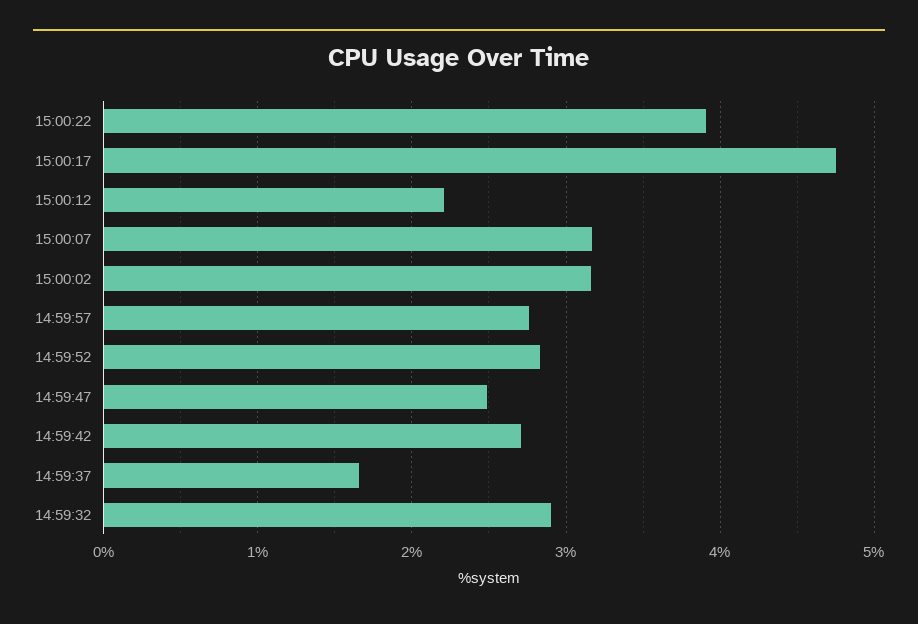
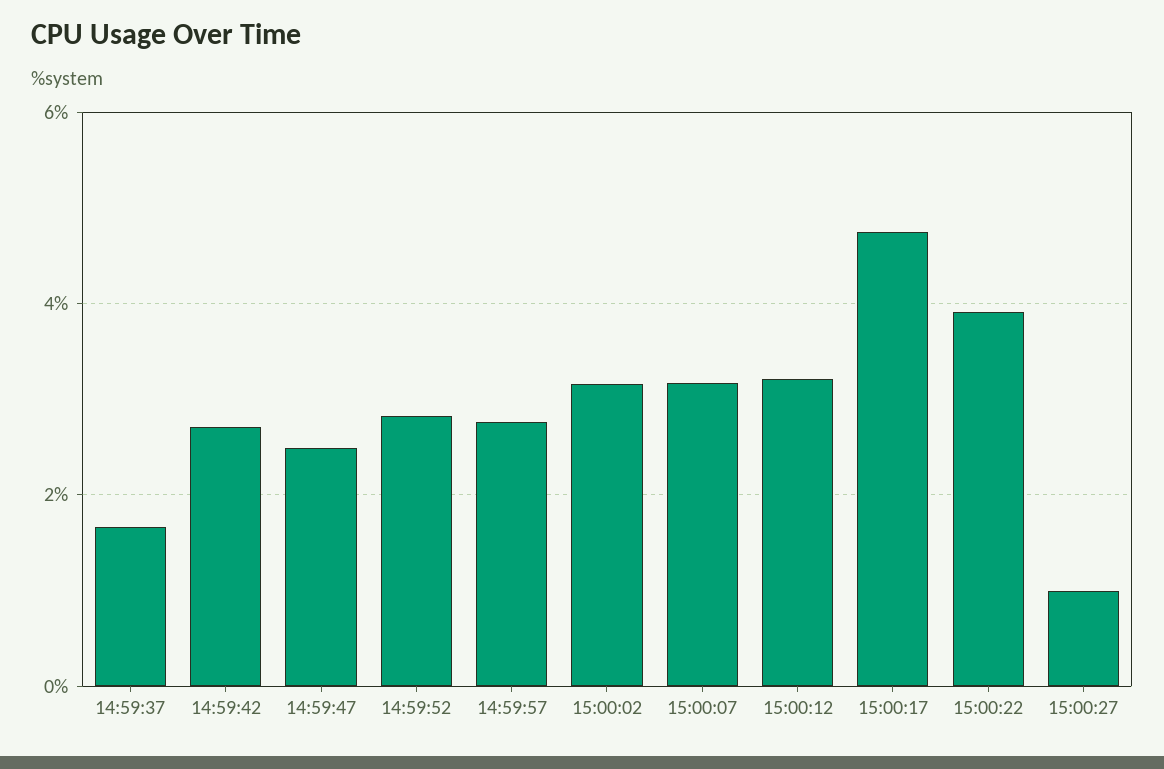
15:00:12: 2.2 -> 3.2
14:59:32: 2.9 -> none
15:00:27: none -> 1

